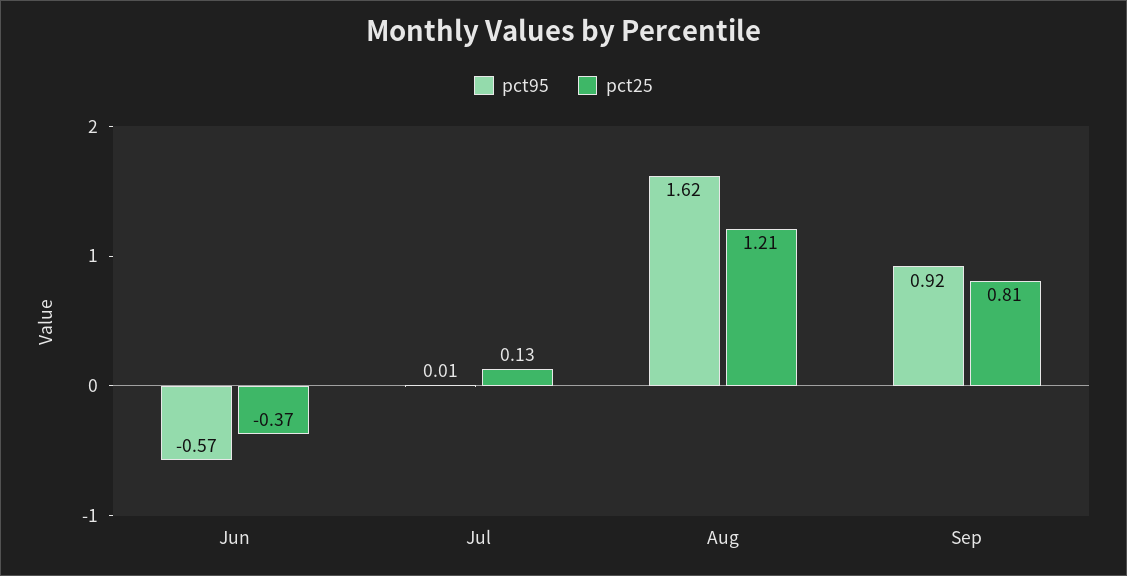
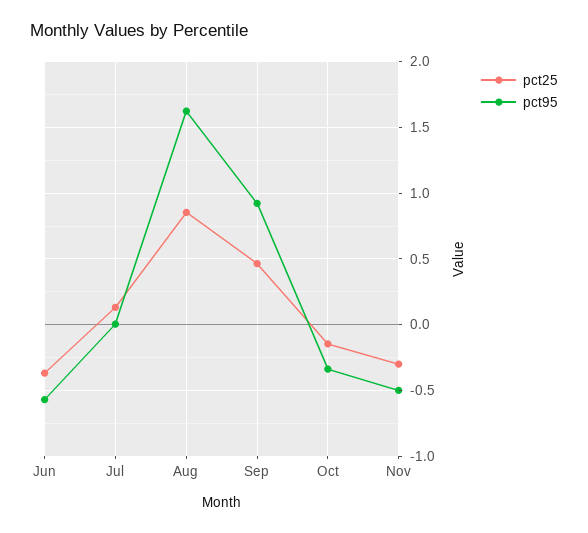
pct25, Aug: 1.21 -> 0.85
pct25, Sep: 0.81 -> 0.45
pct25, Oct: none -> -0.15
pct95, Oct: none -> -0.35
pct25, Nov: none -> -0.3
pct95, Nov: none -> -0.5

